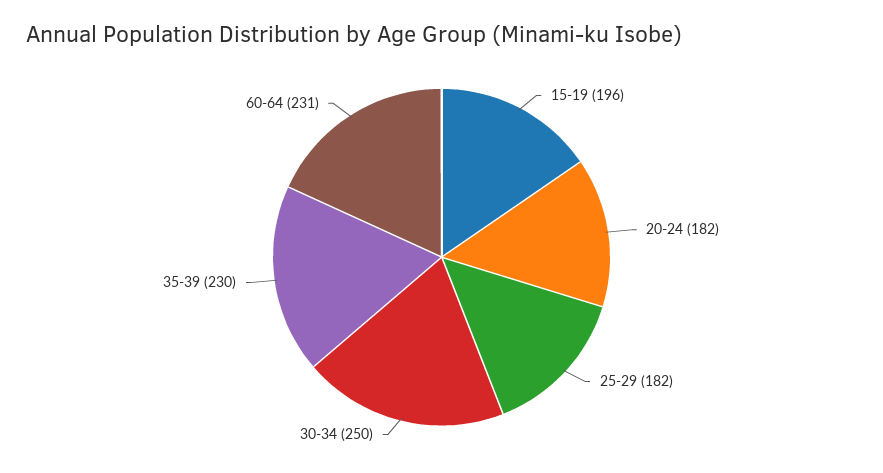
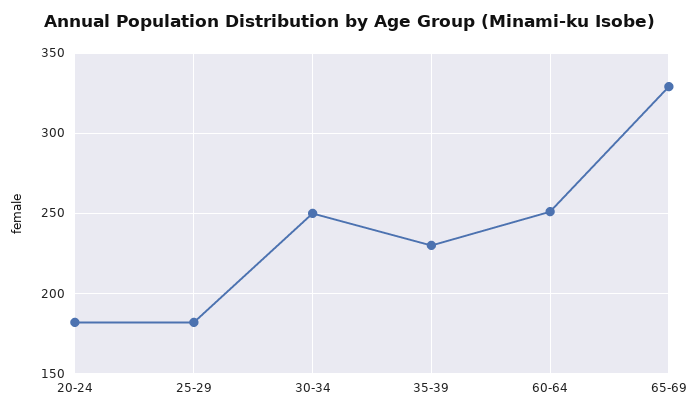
15-19: 196 -> none
60-64: 231 -> 250
65-69: none -> 330

